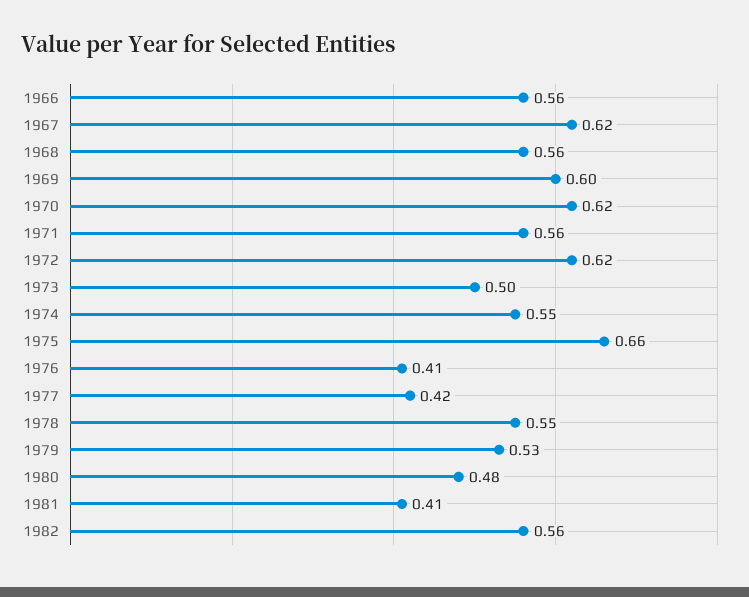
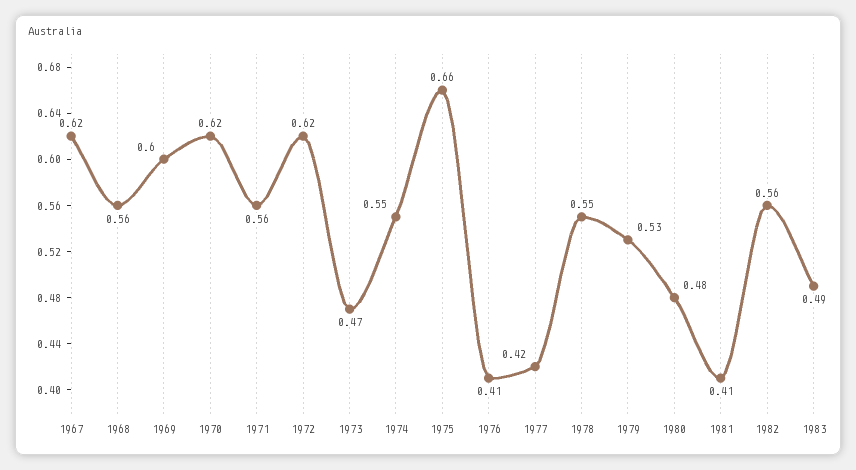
1966: 0.56 -> none
1973: 0.5 -> 0.47
1983: none -> 0.49

